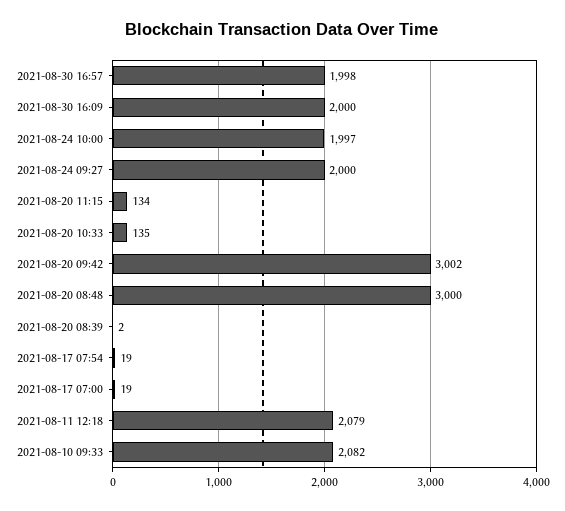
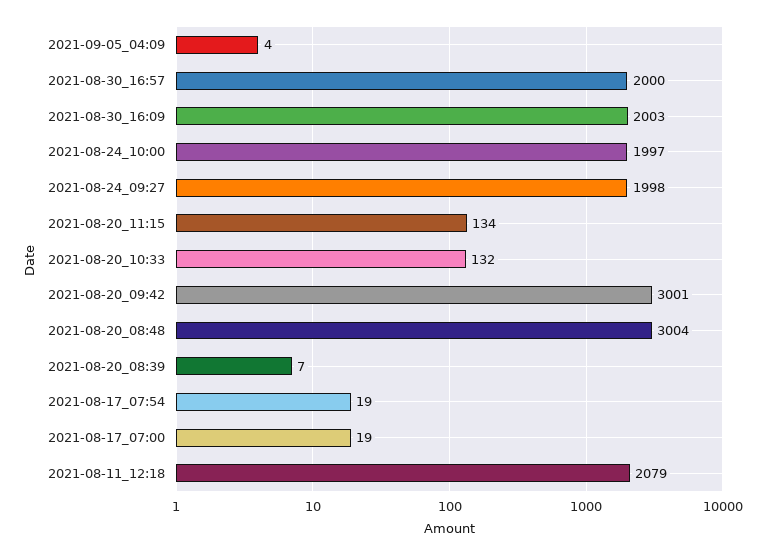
2021-08-30 16:57: 1998 -> 2000
2021-08-30 16:09: 2000 -> 2003
2021-08-24 09:27: 2000 -> 1998
2021-08-20 10:33: 135 -> 132
2021-08-20 09:42: 3002 -> 3001
2021-08-20 08:48: 3000 -> 3004
2021-08-20 08:39: 2 -> 7
2021-08-10 09:33: 2082 -> none
2021-09-05_04:09: none -> 4

